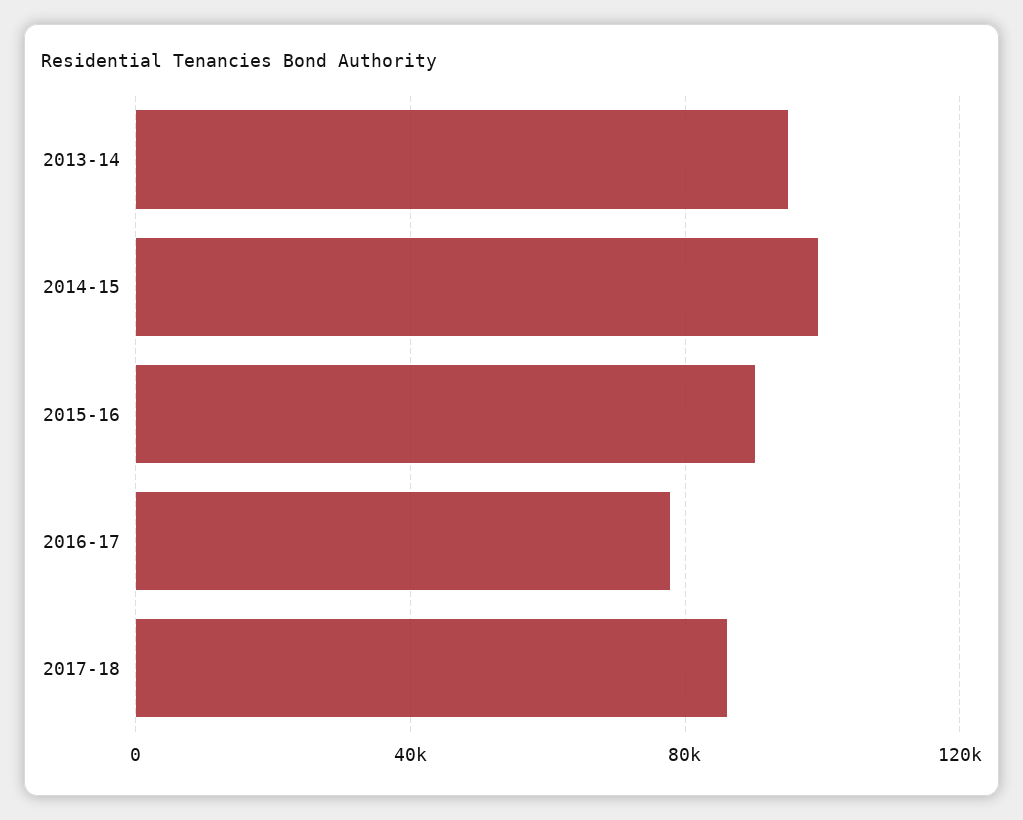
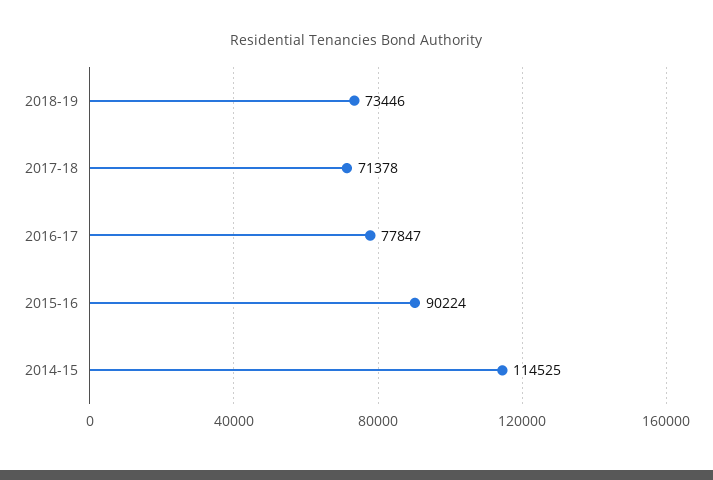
2013-14: 95000 -> none
2014-15: 100000 -> 114525
2017-18: 85000 -> 71378
2018-19: none -> 73446

